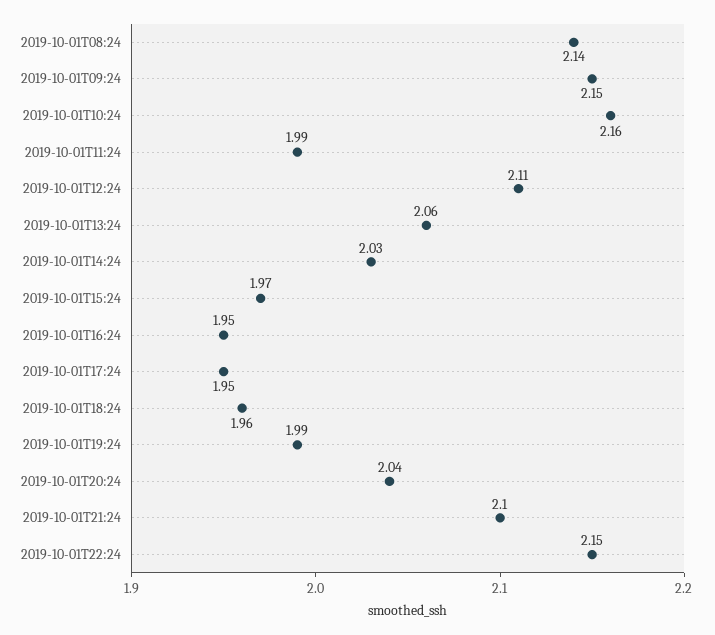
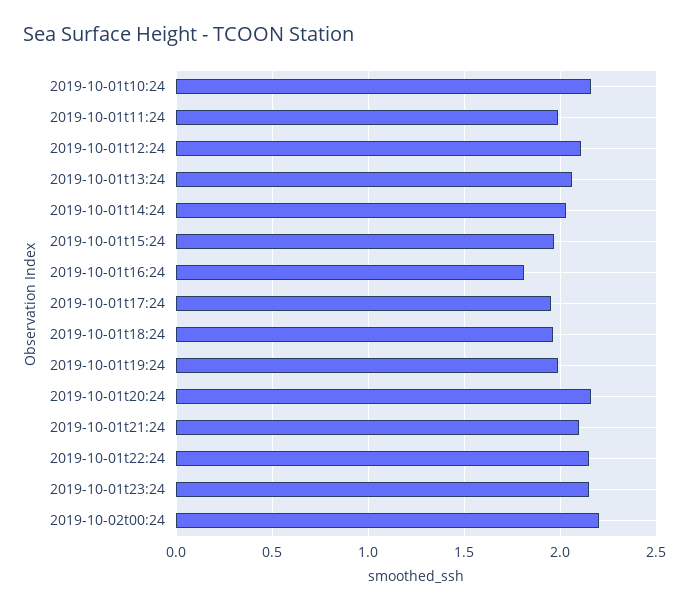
2019-10-01T08:24: 2.14 -> none
2019-10-01T09:24: 2.15 -> none
2019-10-01T16:24: 1.95 -> 1.8
2019-10-01T20:24: 2.04 -> 2.15
2019-10-01t23:24: none -> 2.15
2019-10-02t00:24: none -> 2.2

